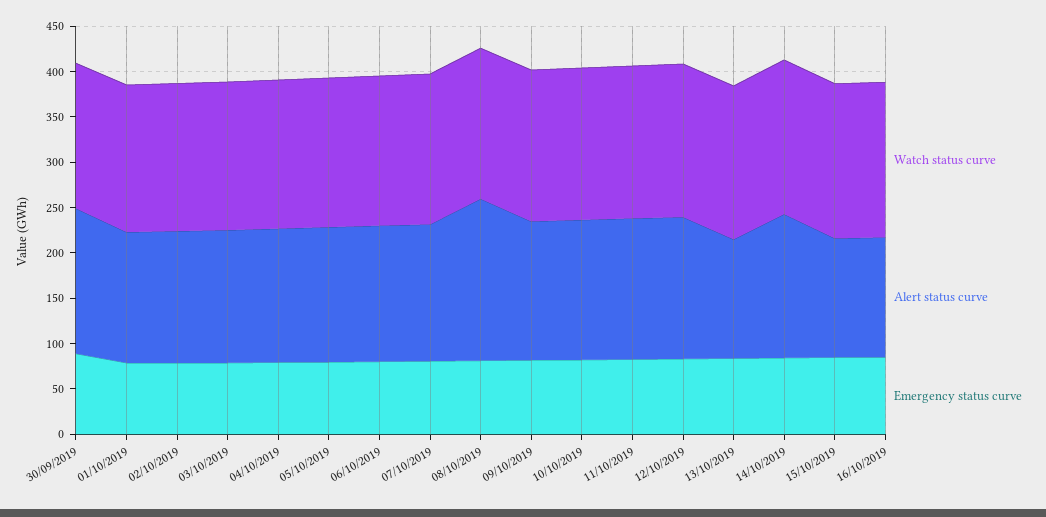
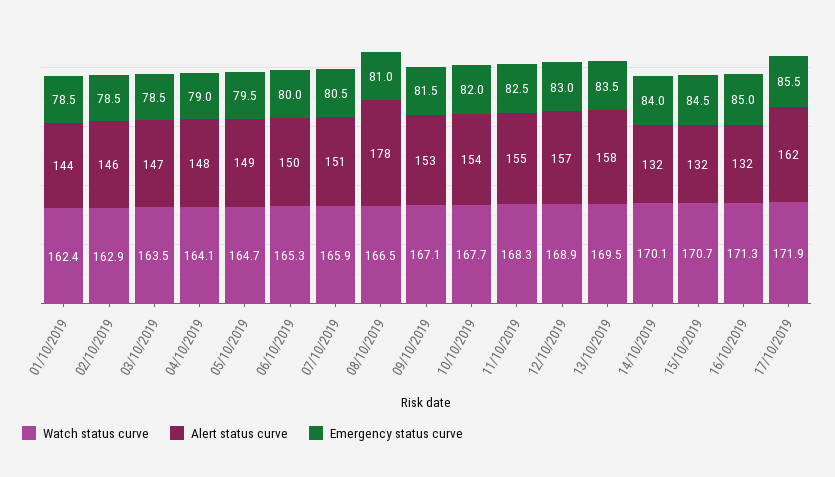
Watch status curve, 30/09/2019: 160 -> none
Alert status curve, 30/09/2019: 160 -> none
Emergency status curve, 30/09/2019: 90 -> none
Alert status curve, 13/10/2019: 130 -> 158
Alert status curve, 14/10/2019: 160 -> 132
Watch status curve, 17/10/2019: none -> 171.9
Alert status curve, 17/10/2019: none -> 162
Emergency status curve, 17/10/2019: none -> 85.5

